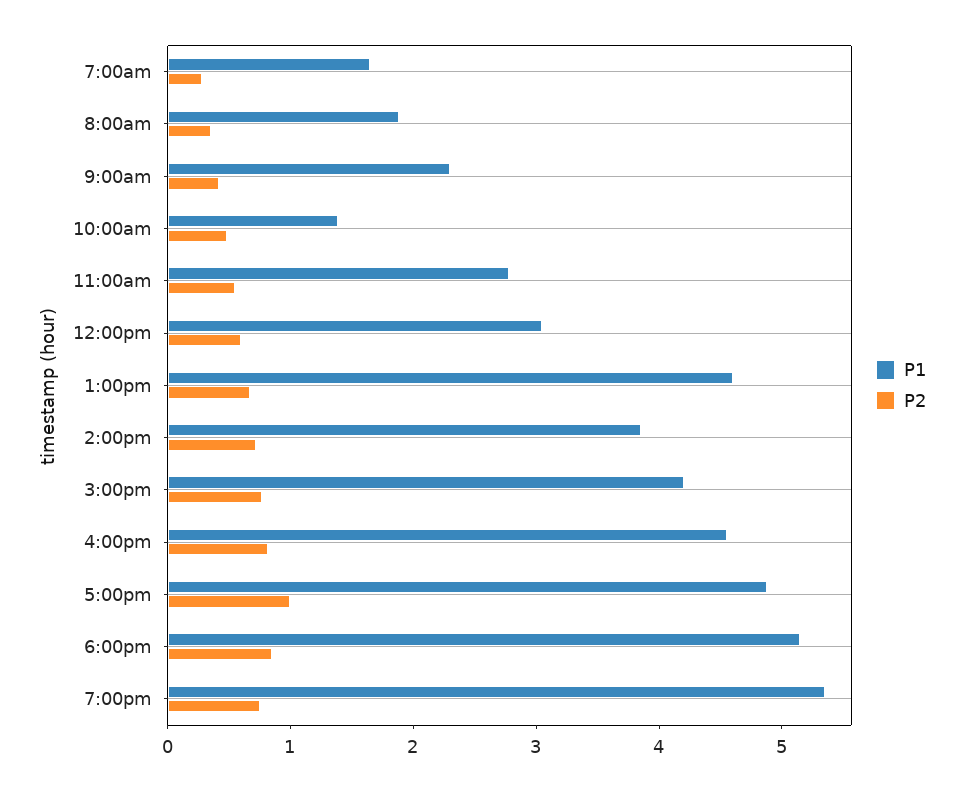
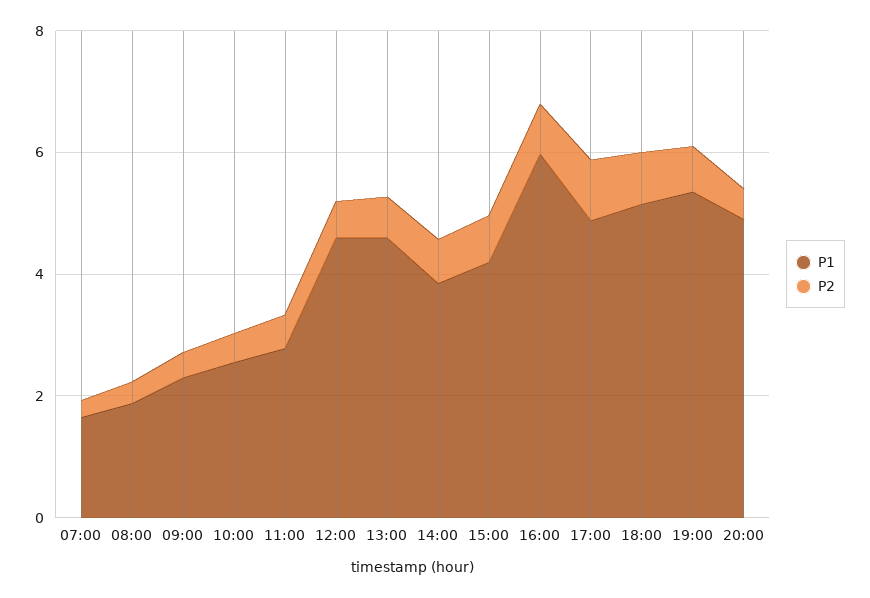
P1, 10:00am: 1.4 -> 2.5
P1, 12:00pm: 3 -> 4.5
P1, 4:00pm: 4.6 -> 6
P1, 20:00: none -> 5
P2, 20:00: none -> 0.5

